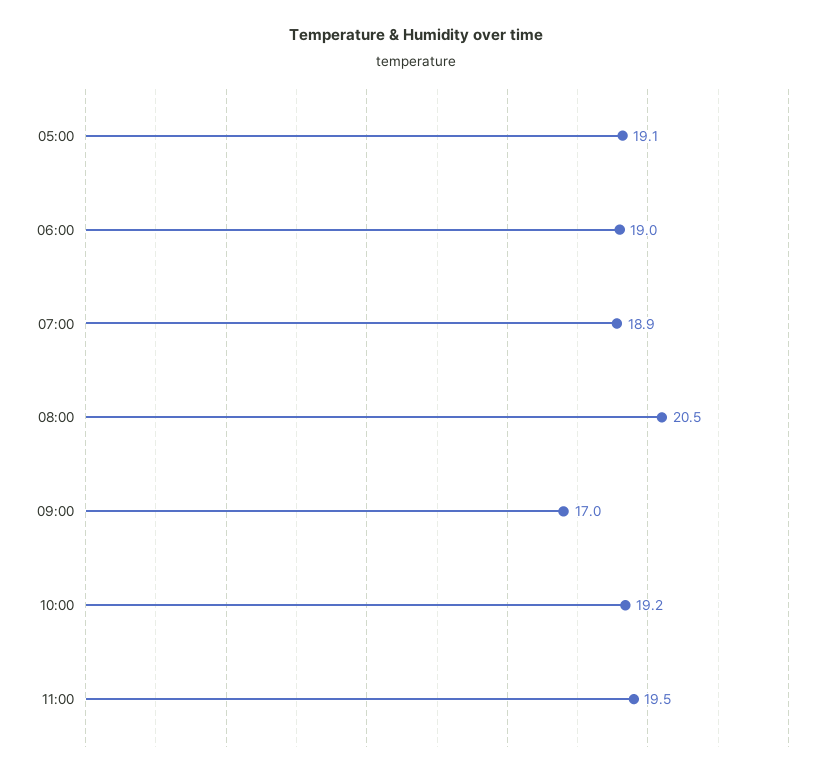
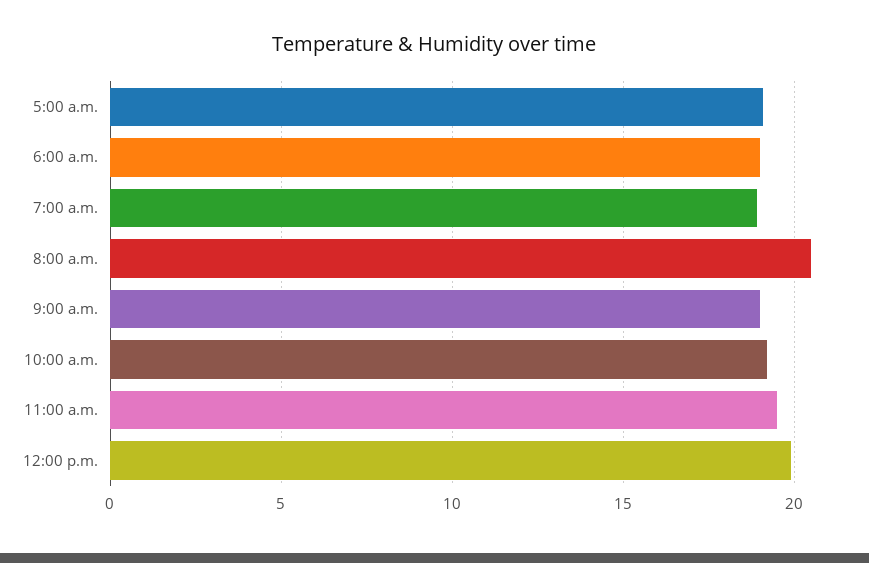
09:00: 17 -> 19
12:00 p.m.: none -> 20

